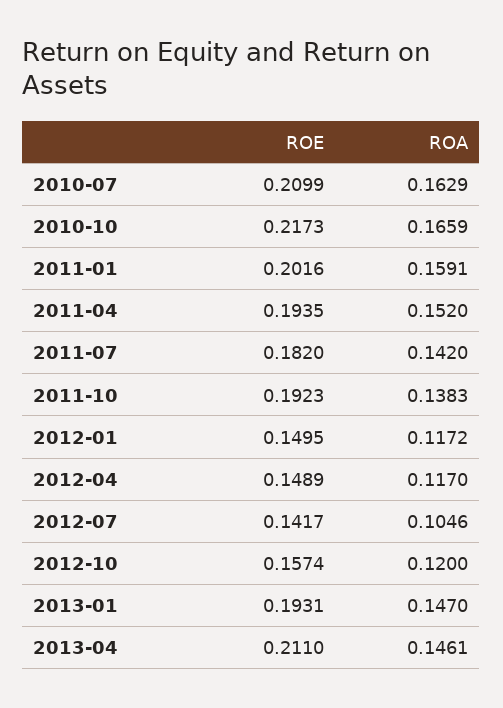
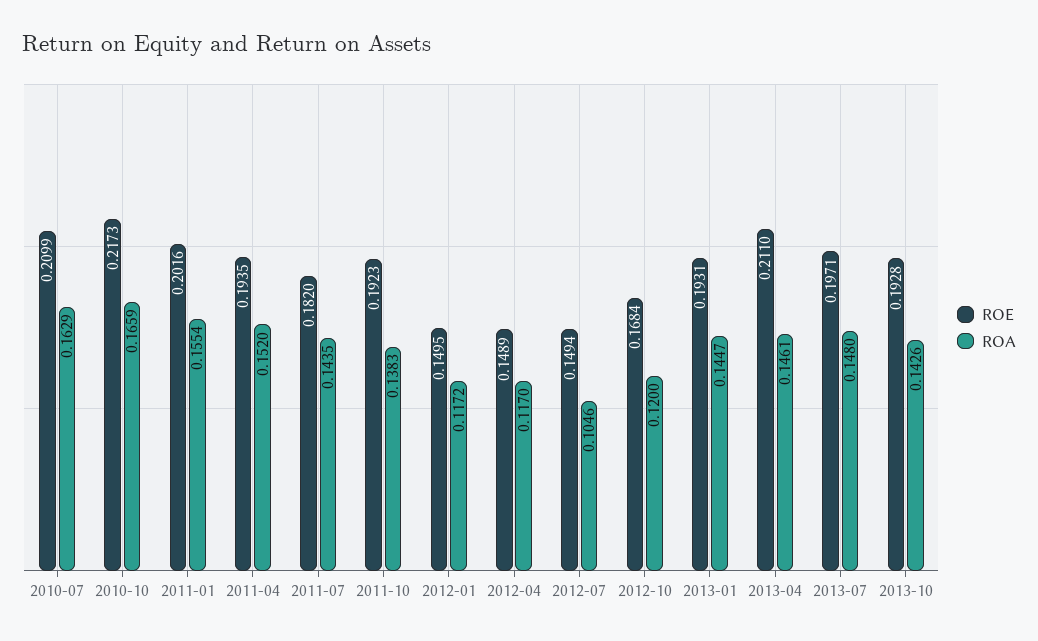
ROA, 2011-01: 0.1591 -> 0.1554
ROA, 2011-07: 0.142 -> 0.1435
ROE, 2012-07: 0.1417 -> 0.1494
ROE, 2012-10: 0.1574 -> 0.1684
ROA, 2013-01: 0.147 -> 0.1447
ROE, 2013-07: none -> 0.1971
ROA, 2013-07: none -> 0.148
ROE, 2013-10: none -> 0.1928
ROA, 2013-10: none -> 0.1426

